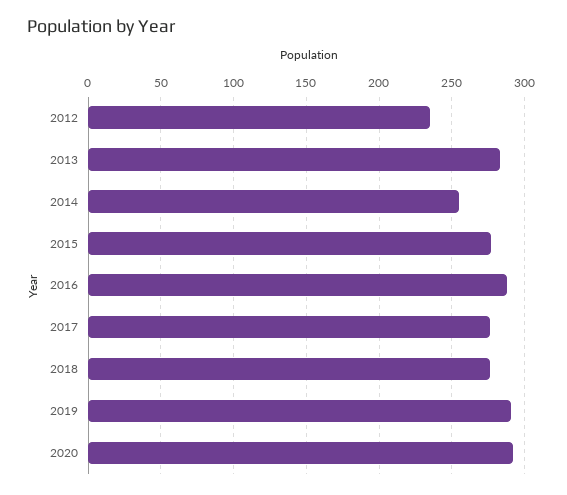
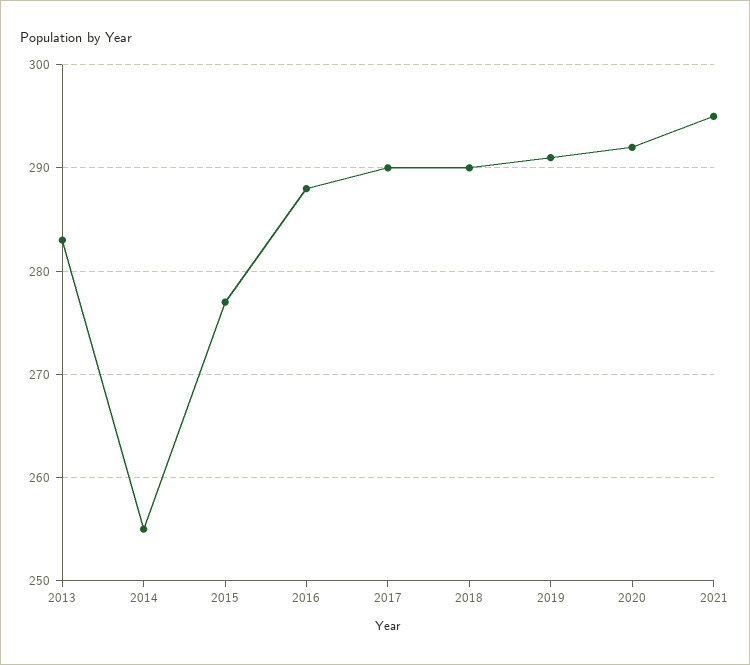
2012: 235 -> none
2017: 275 -> 290
2018: 275 -> 290
2021: none -> 295

